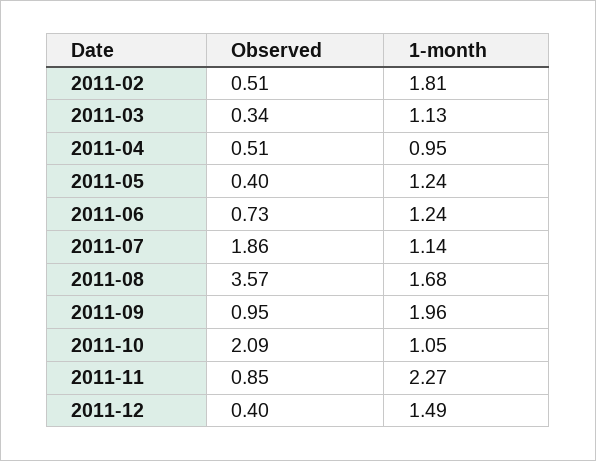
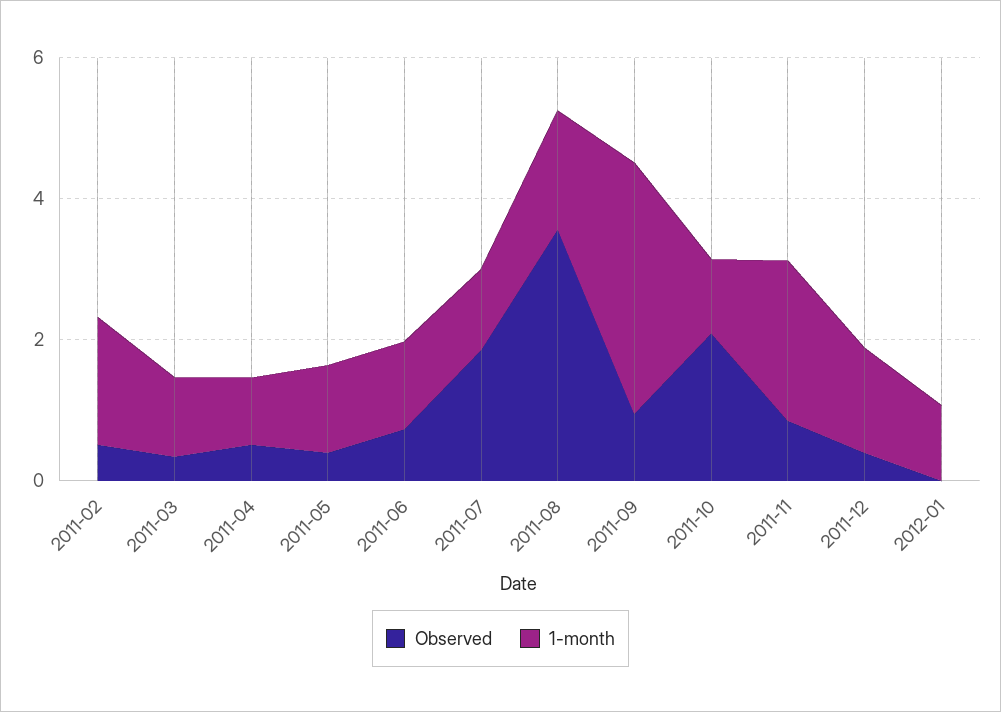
1-month, 2011-09: 1.96 -> 3.5
Observed, 2012-01: none -> 0
1-month, 2012-01: none -> 1

